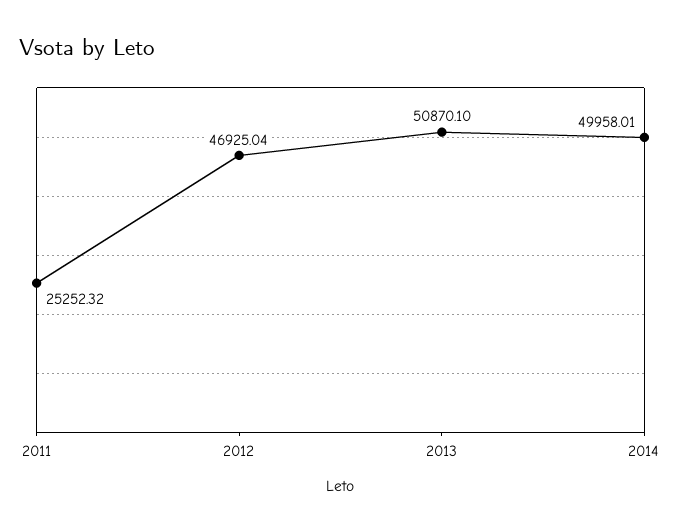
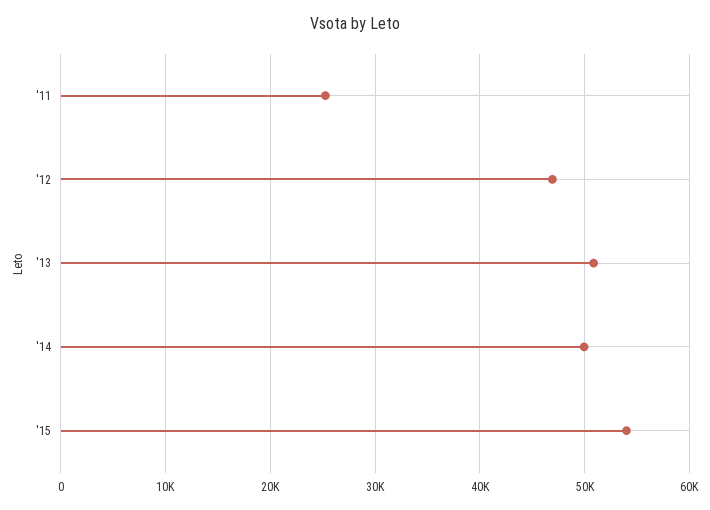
'15: none -> 54000

